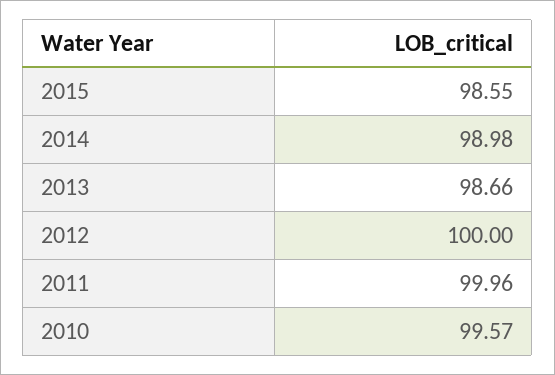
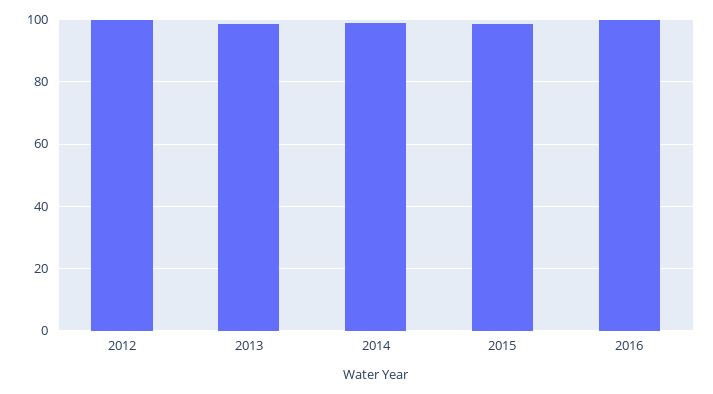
2011: 99.96 -> none
2010: 99.57 -> none
2016: none -> 100

